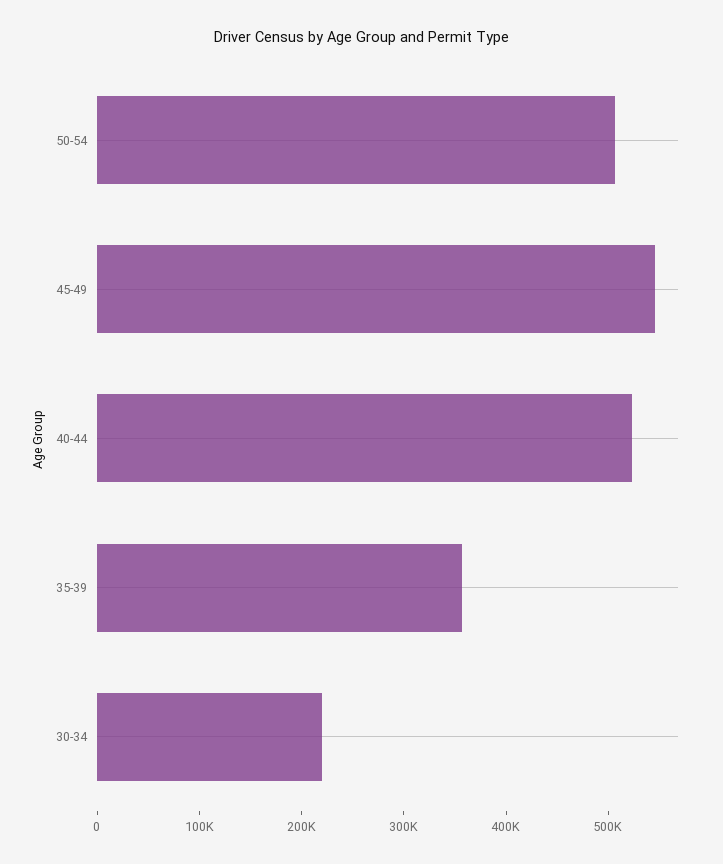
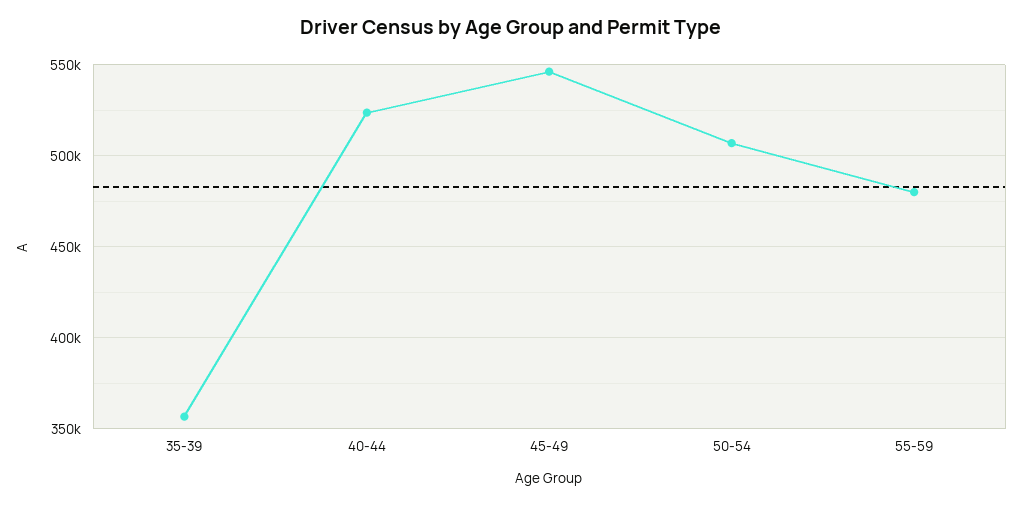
30-34: 220000 -> none
55-59: none -> 480000

